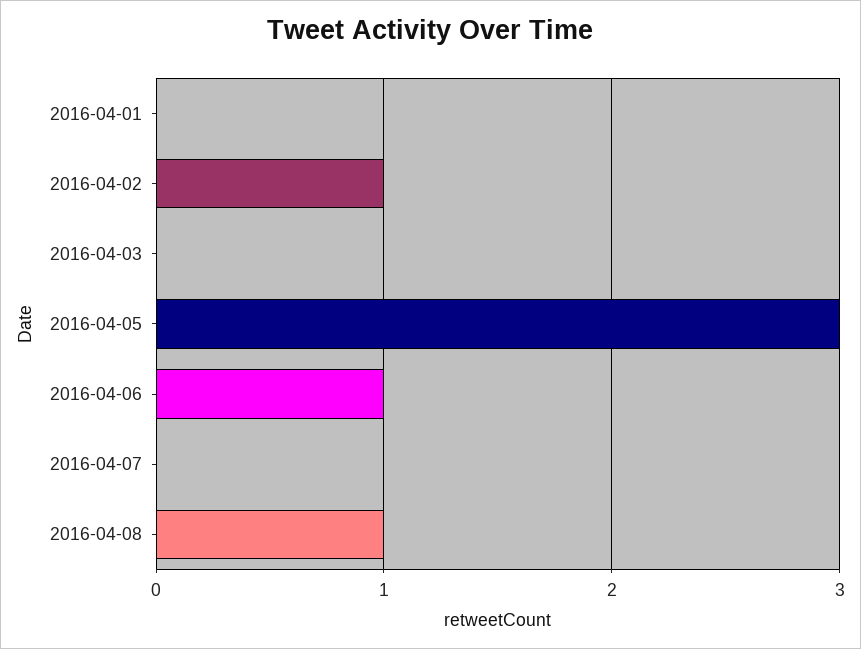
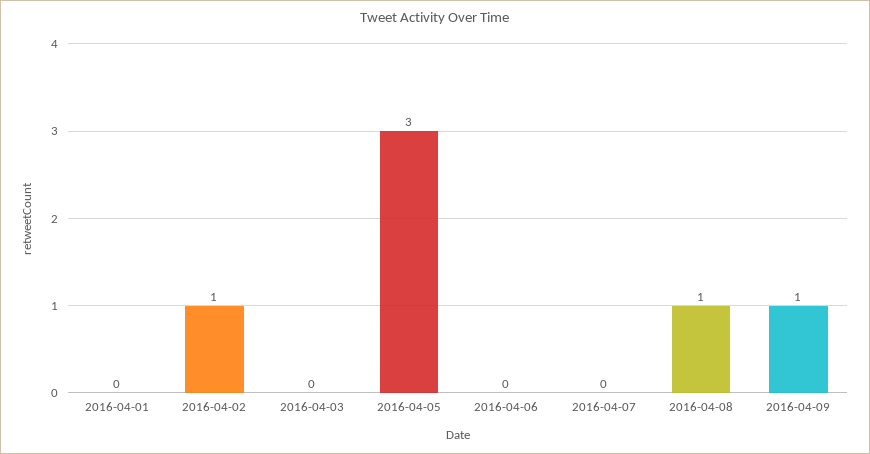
2016-04-06: 1 -> 0
2016-04-09: none -> 1

